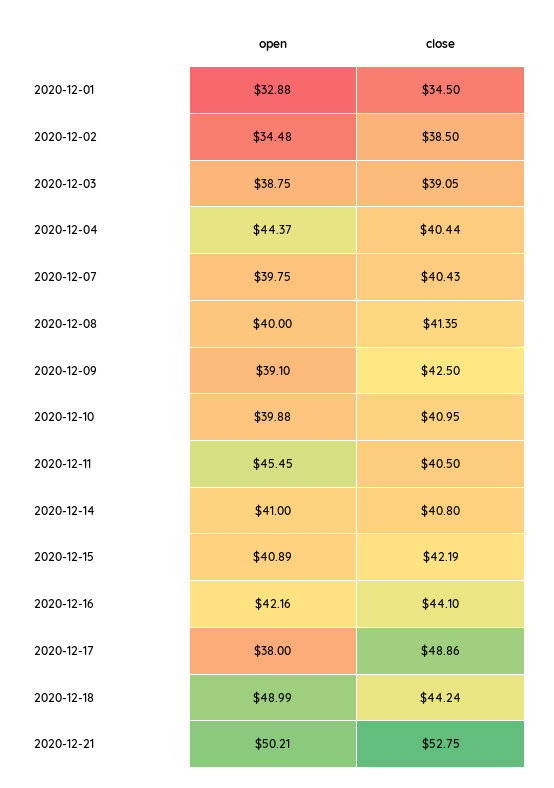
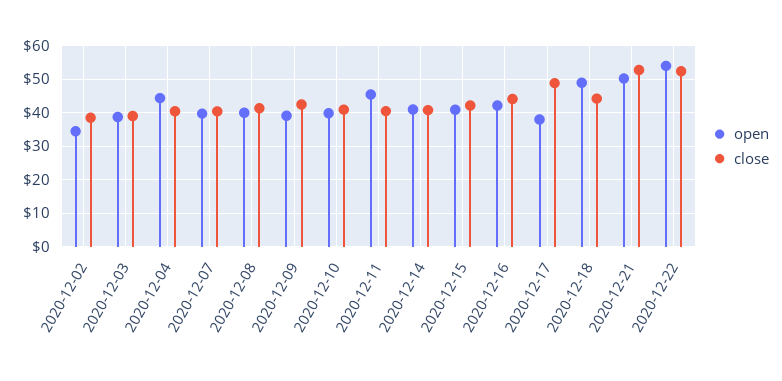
open, 2020-12-01: 32.88 -> none
close, 2020-12-01: 34.5 -> none
open, 2020-12-22: none -> 54
close, 2020-12-22: none -> 52

